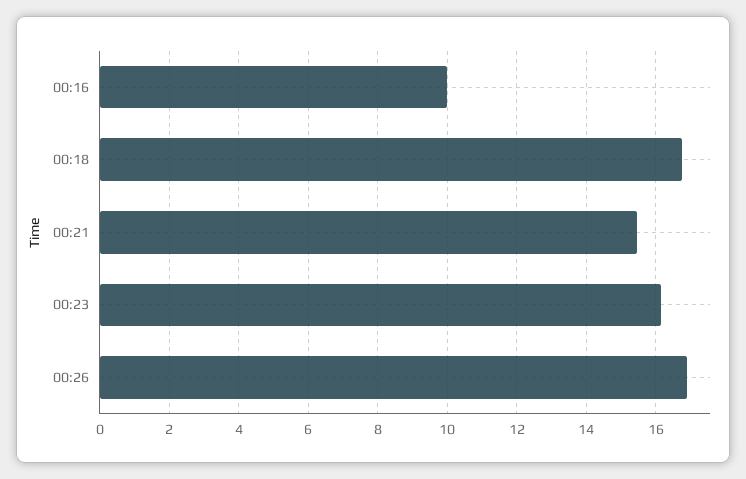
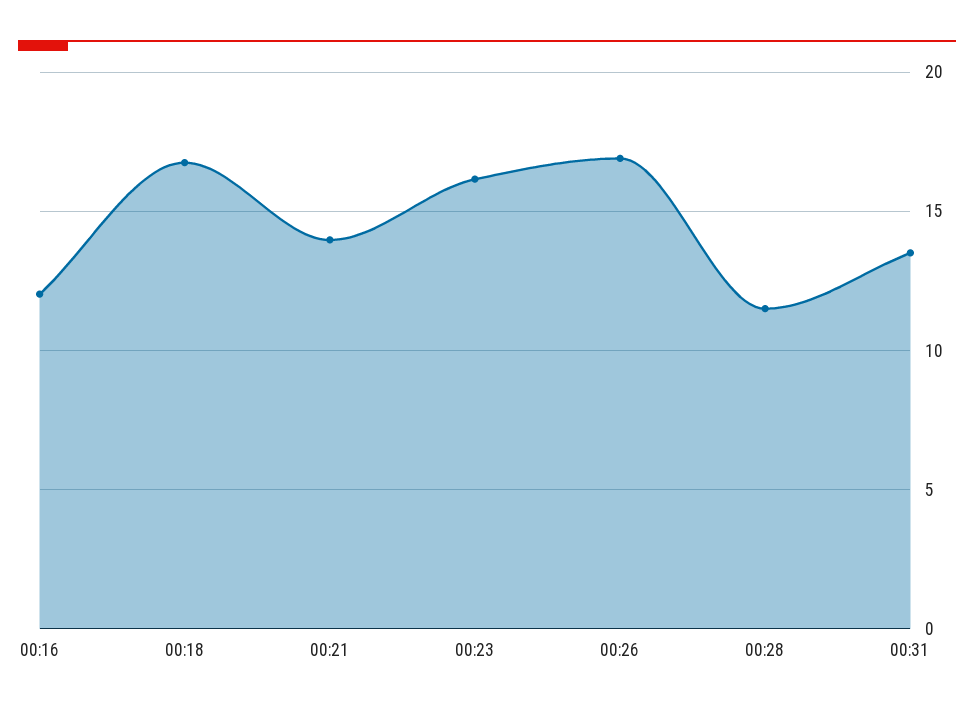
00:16: 10 -> 12
00:21: 15.4 -> 14
00:28: none -> 11.5
00:31: none -> 13.5

